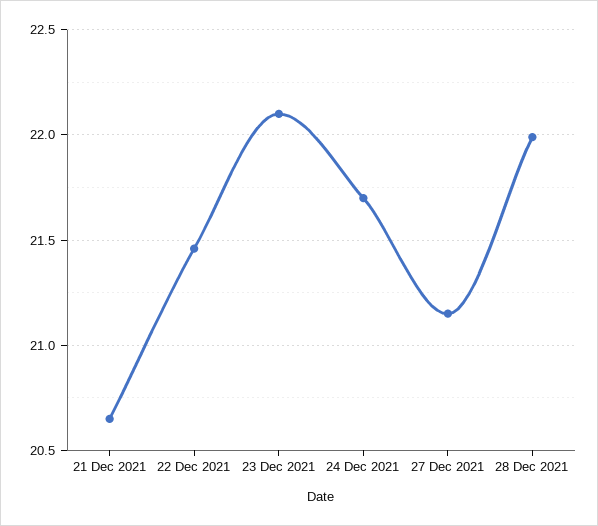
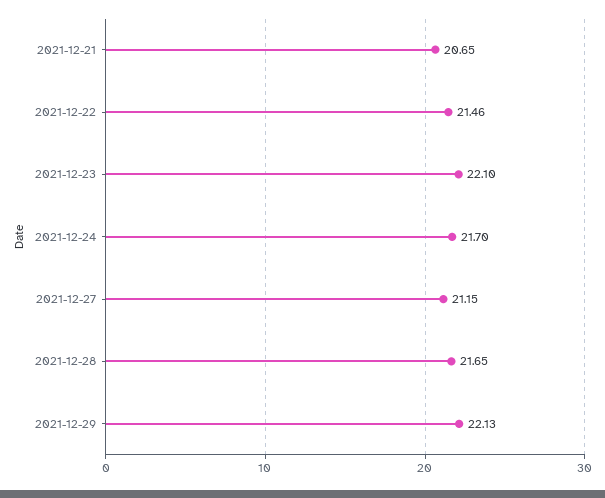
28 Dec 2021: 22 -> 21.65
2021-12-29: none -> 22.13

